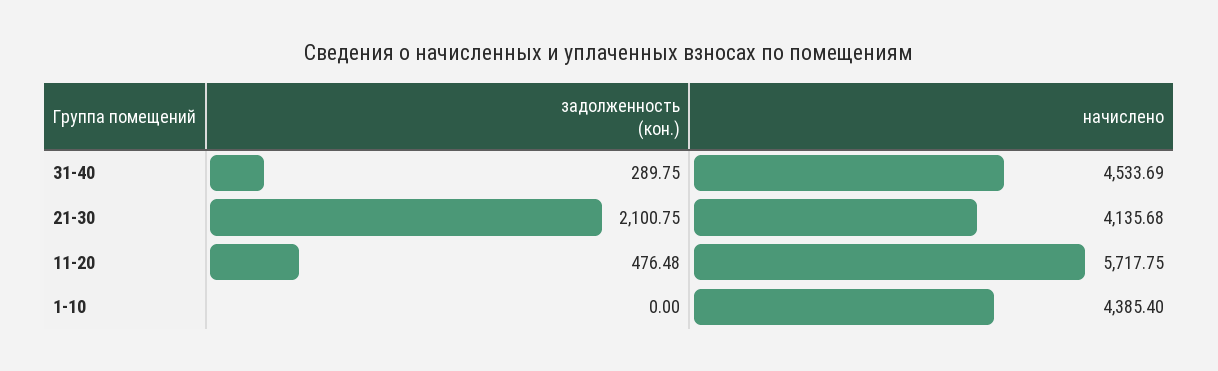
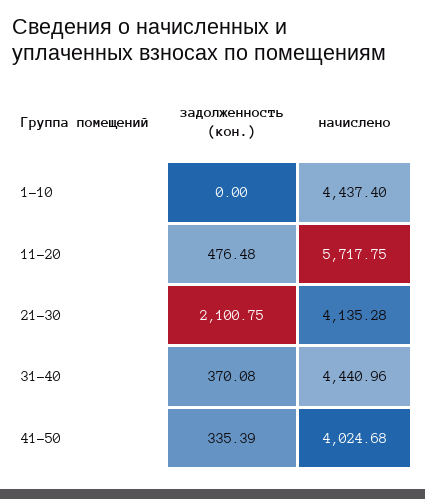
задолженность (кон.), 31-40: 289.75 -> 370.08
начислено, 31-40: 4533.69 -> 4440.96
начислено, 21-30: 4135.68 -> 4135.28
начислено, 1-10: 4385.4 -> 4437.4
задолженность (кон.), 41-50: none -> 335.39
начислено, 41-50: none -> 4024.68

